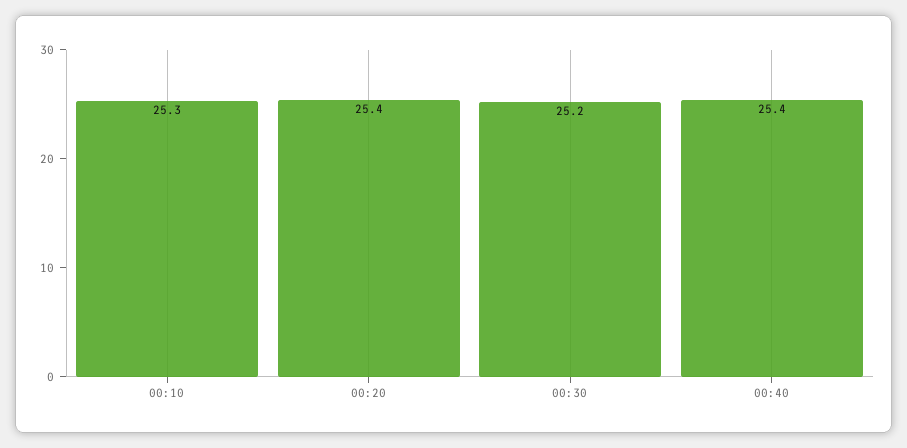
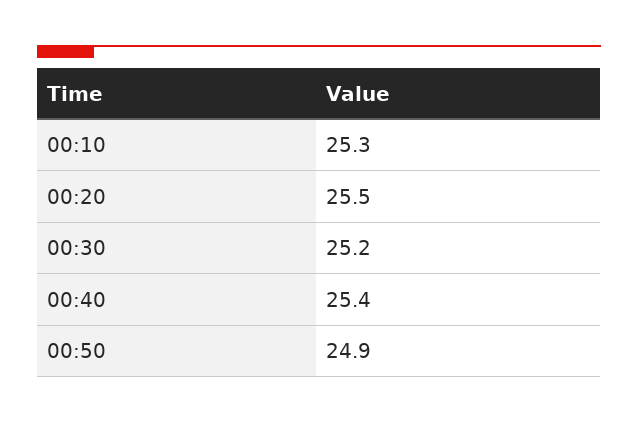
00:20: 25.4 -> 25.5
00:50: none -> 24.9

